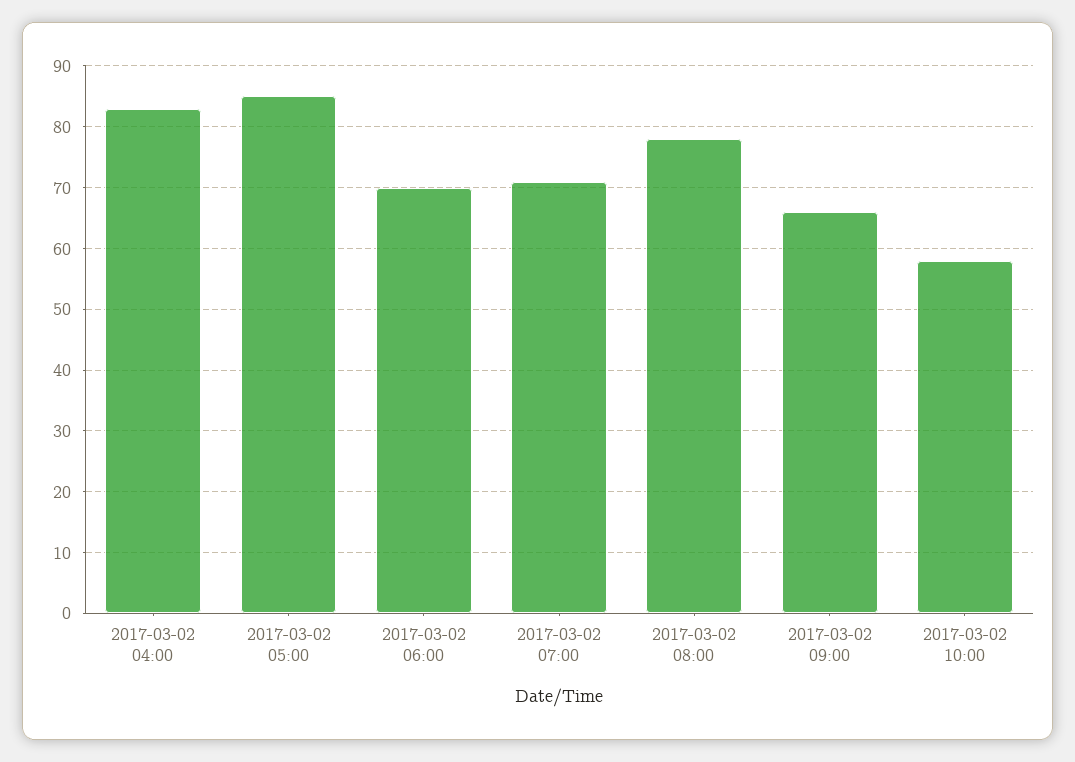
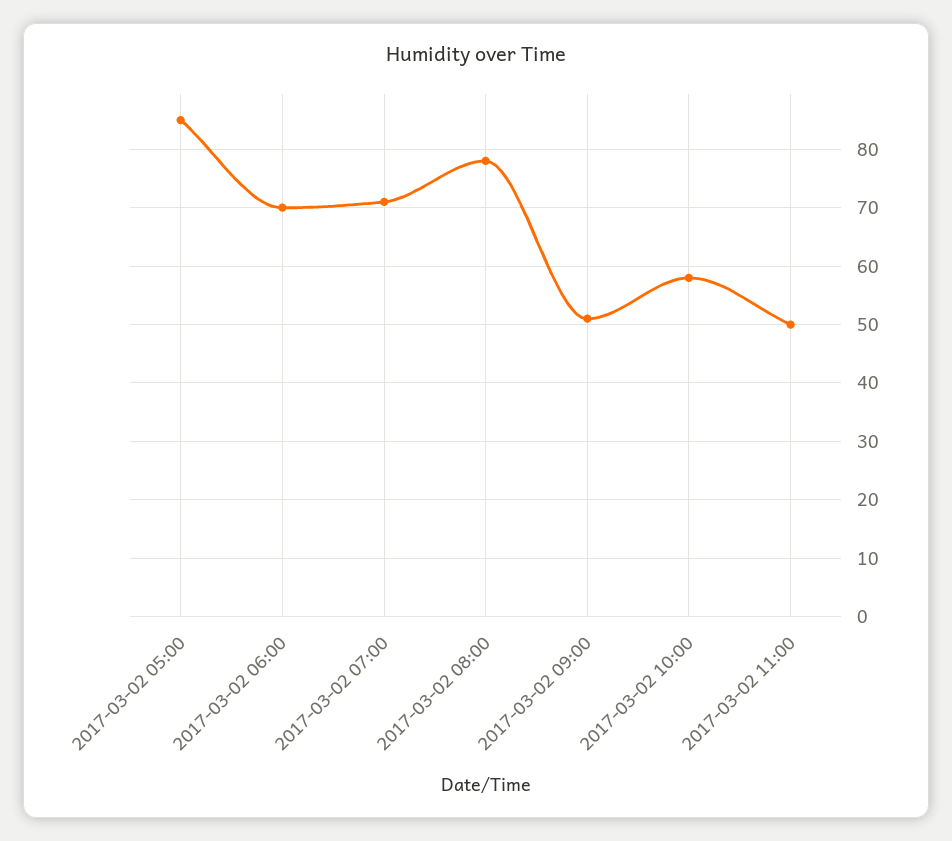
2017-03-02 04:00: 83 -> none
2017-03-02 09:00: 66 -> 50
2017-03-02 11:00: none -> 50

